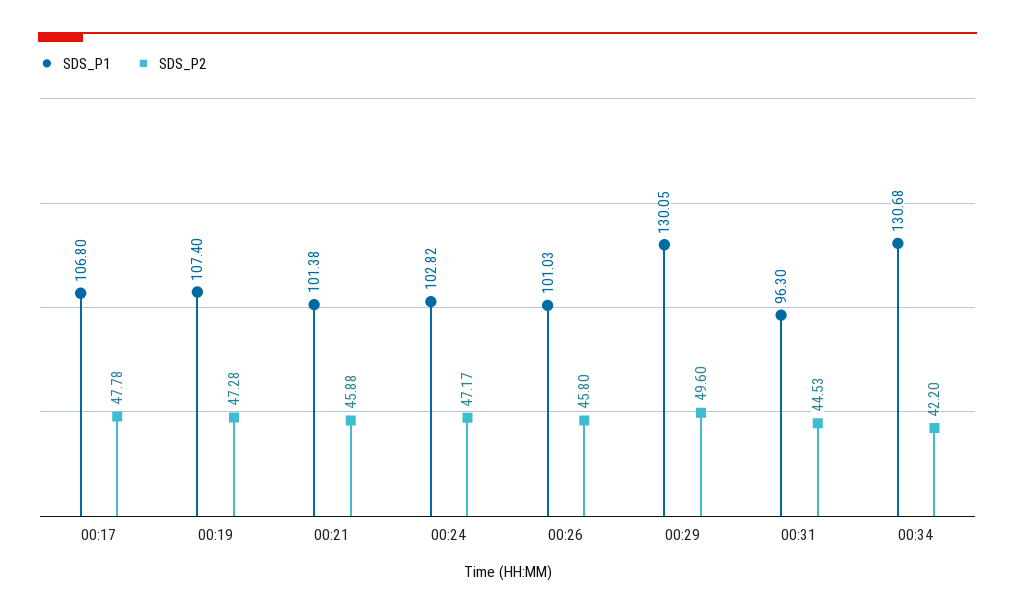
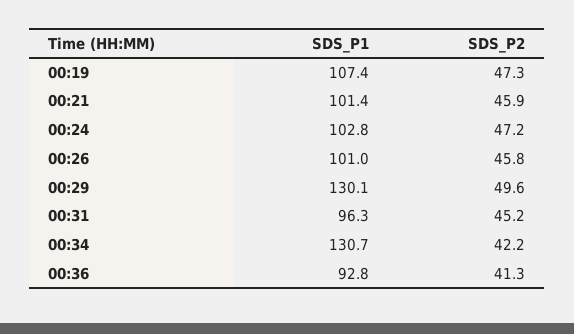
SDS_P1, 00:17: 106.8 -> none
SDS_P2, 00:17: 47.78 -> none
SDS_P2, 00:31: 44.53 -> 45.2
SDS_P1, 00:36: none -> 92.8
SDS_P2, 00:36: none -> 41.3

